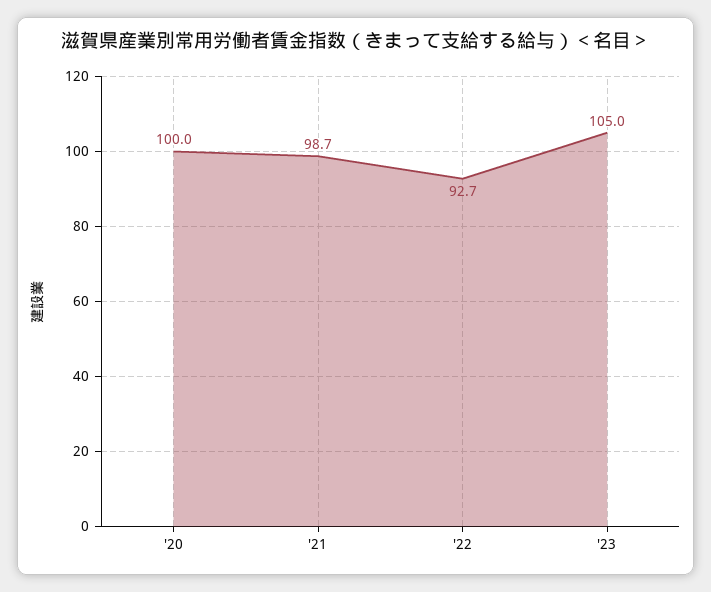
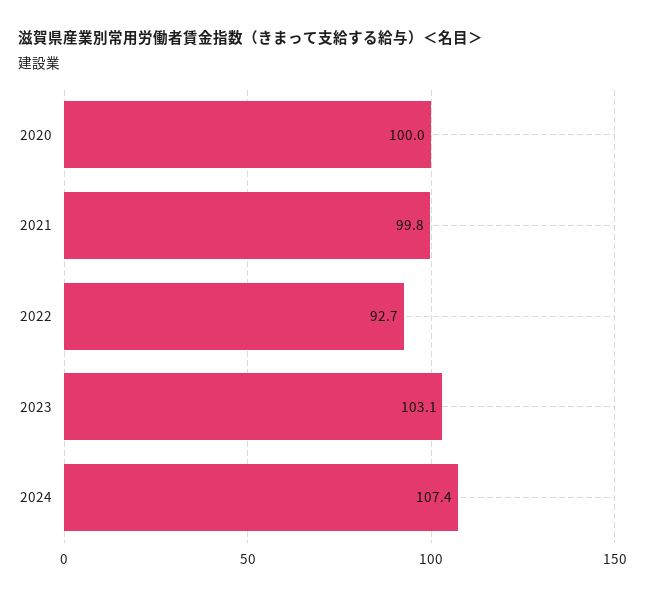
'21: 98.7 -> 99.8
'23: 105 -> 103.1
2024: none -> 107.4

